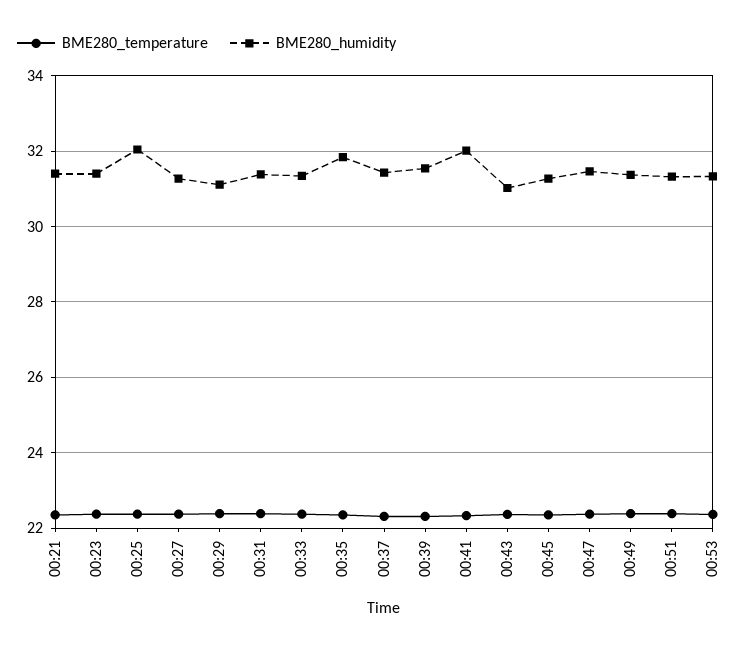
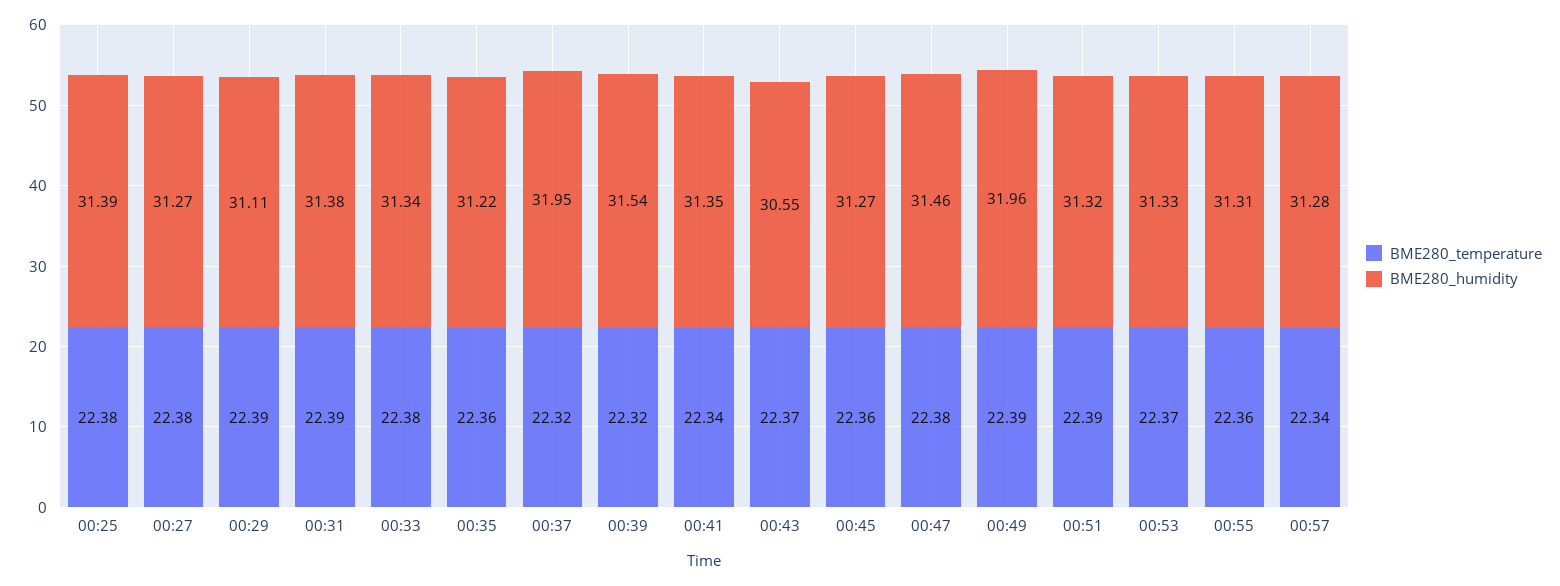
BME280_temperature, 00:21: 22.4 -> none
BME280_humidity, 00:21: 31.4 -> none
BME280_temperature, 00:23: 22.4 -> none
BME280_humidity, 00:23: 31.4 -> none
BME280_humidity, 00:25: 32 -> 31.39
BME280_humidity, 00:35: 31.8 -> 31.22
BME280_humidity, 00:37: 31.4 -> 31.95
BME280_humidity, 00:41: 32 -> 31.35
BME280_humidity, 00:43: 31 -> 30.55
BME280_humidity, 00:49: 31.4 -> 31.96
BME280_temperature, 00:55: none -> 22.36
BME280_humidity, 00:55: none -> 31.31
BME280_temperature, 00:57: none -> 22.34
BME280_humidity, 00:57: none -> 31.28

